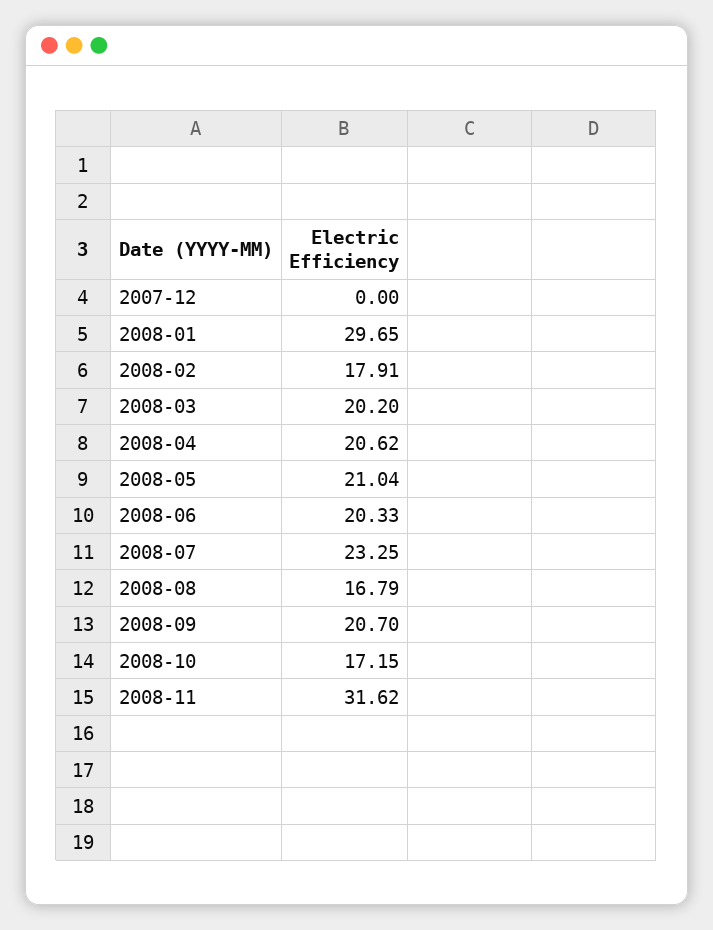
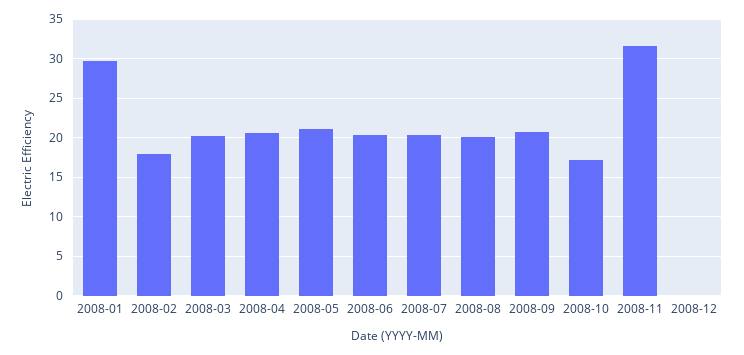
2007-12: 0 -> none
2008-07: 23.25 -> 20
2008-08: 16.79 -> 20
2008-12: none -> 0

